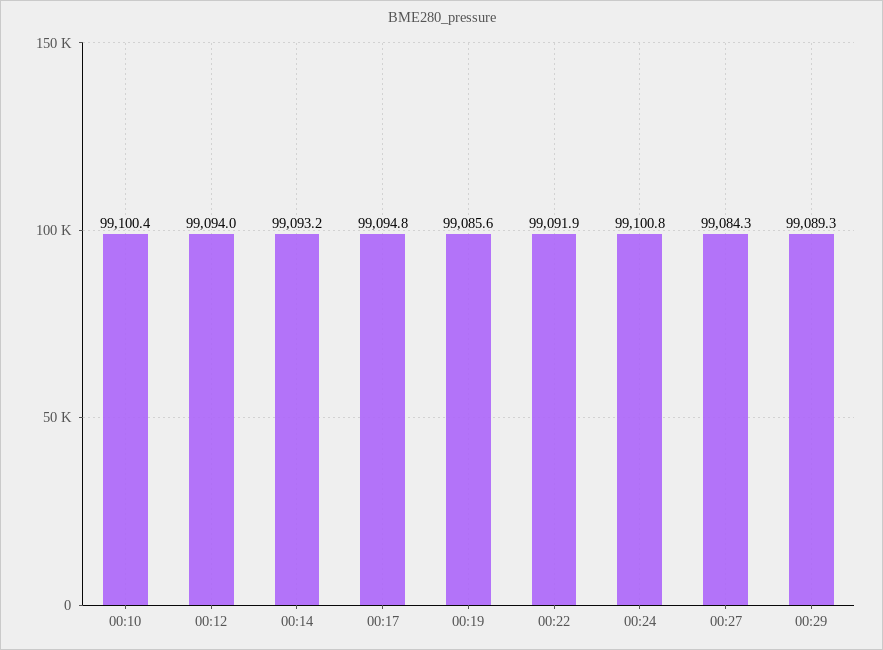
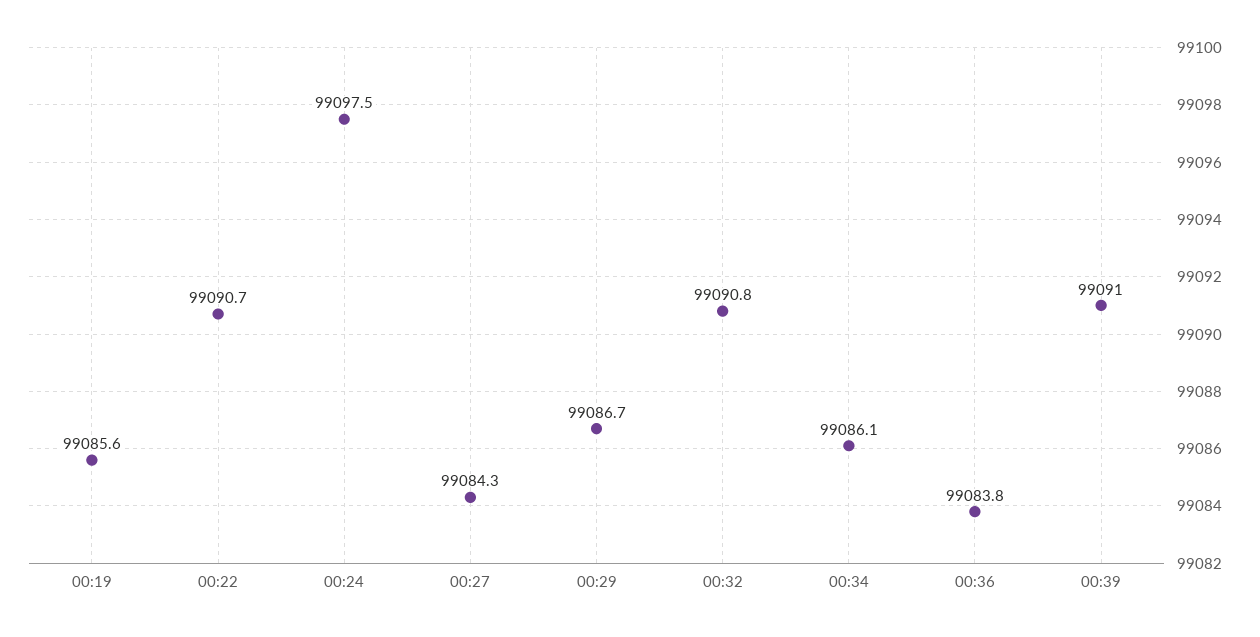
00:10: 99100.4 -> none
00:12: 99094 -> none
00:14: 99093.2 -> none
00:17: 99094.8 -> none
00:22: 99091.9 -> 99090.7
00:24: 99100.8 -> 99097.5
00:29: 99089.3 -> 99086.7
00:32: none -> 99090.8
00:34: none -> 99086.1
00:36: none -> 99083.8
00:39: none -> 99091

